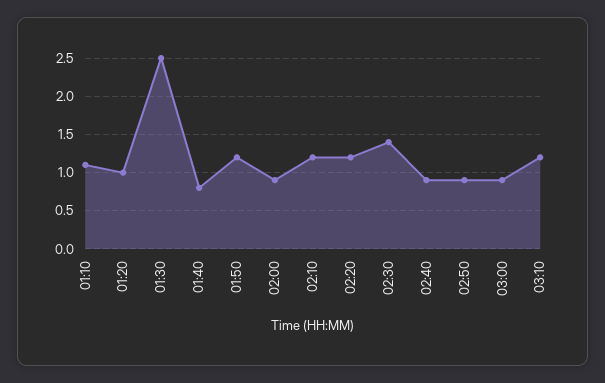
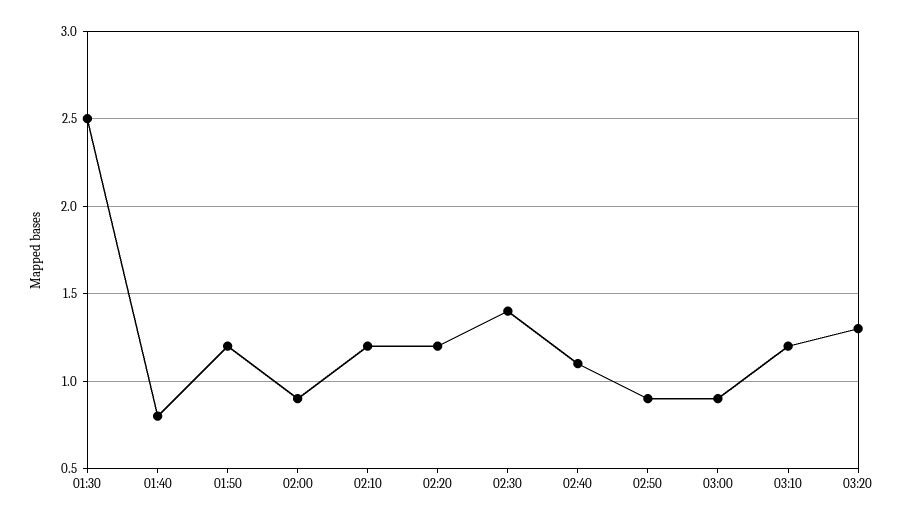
01:10: 1.1 -> none
01:20: 1 -> none
02:40: 0.9 -> 1.1
03:20: none -> 1.3

